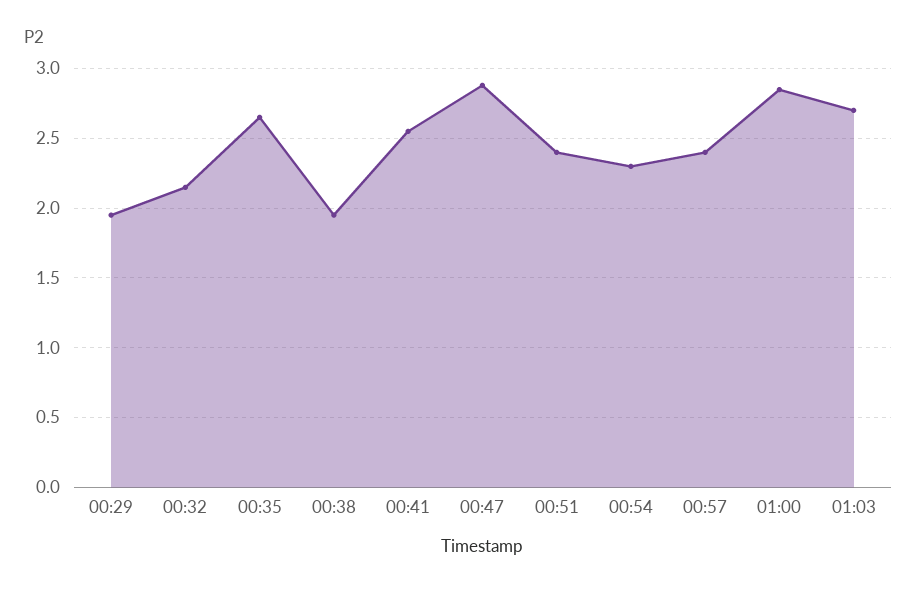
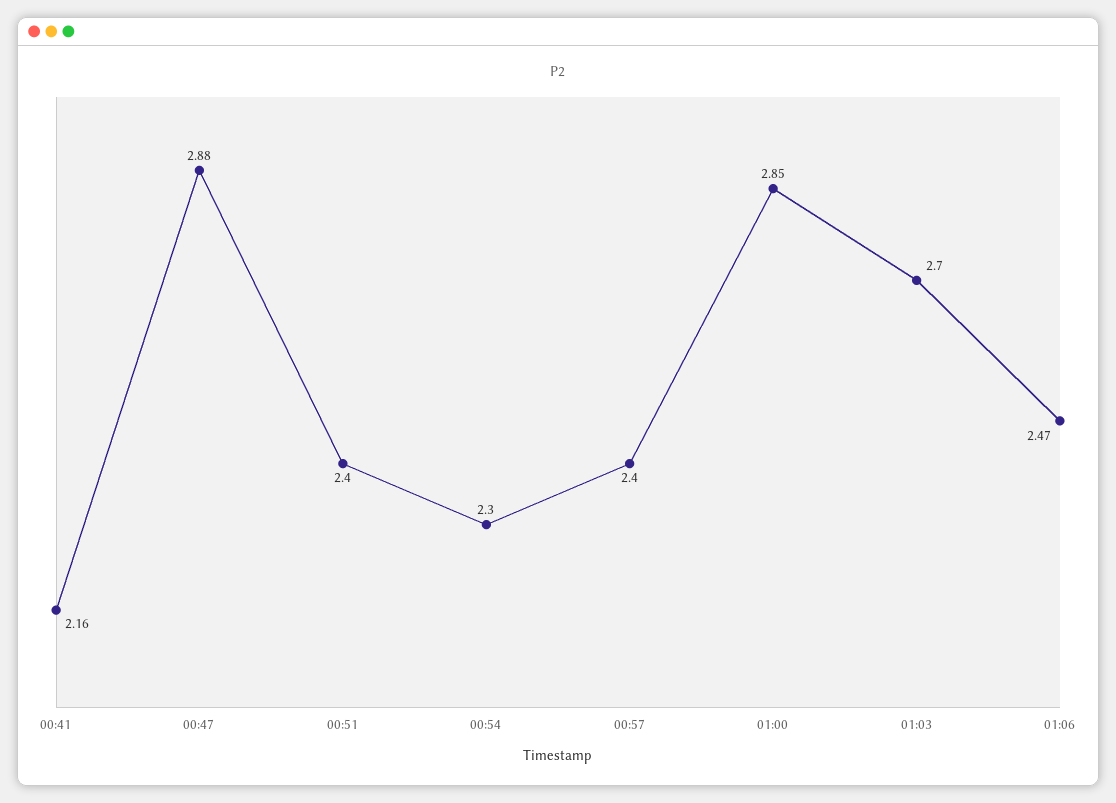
00:29: 1.95 -> none
00:32: 2.15 -> none
00:35: 2.65 -> none
00:38: 1.95 -> none
00:41: 2.55 -> 2.16
01:06: none -> 2.47

